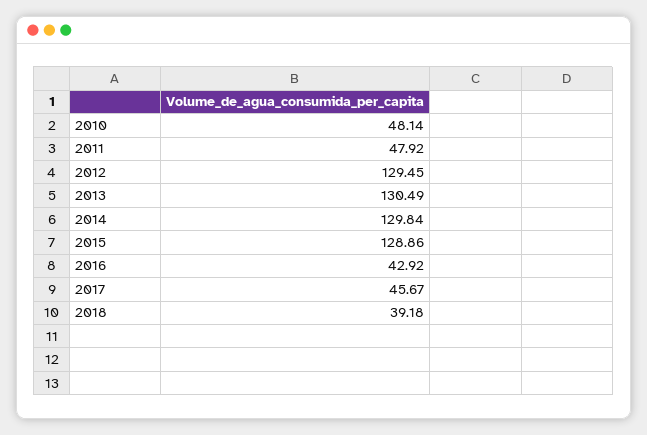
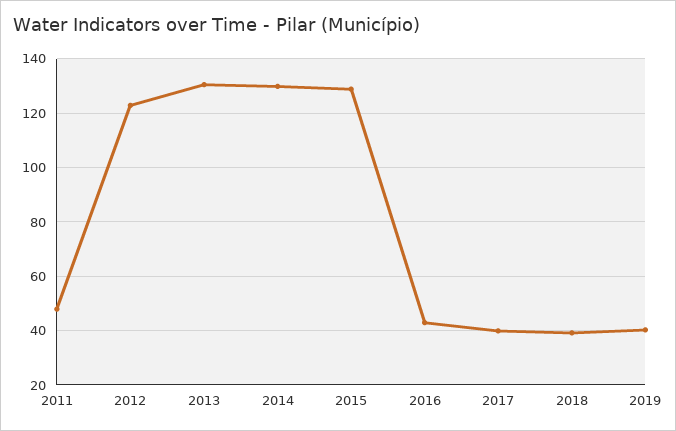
2010: 48.14 -> none
2012: 129.45 -> 122.5
2017: 45.67 -> 40
2019: none -> 40

